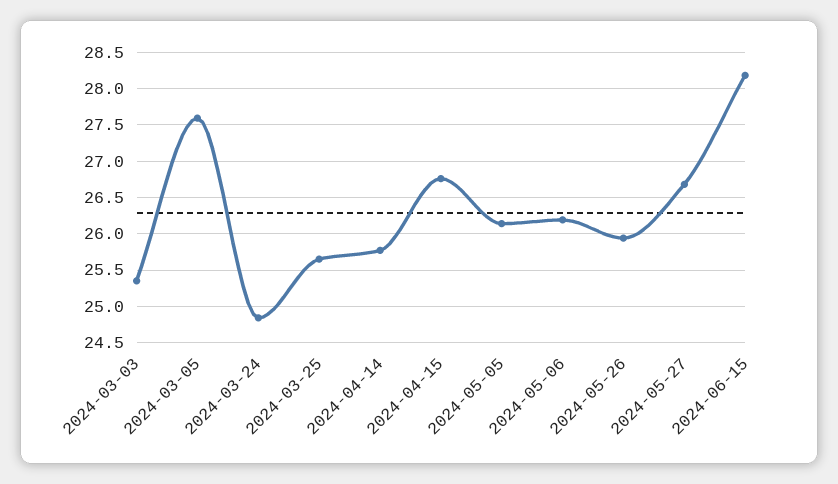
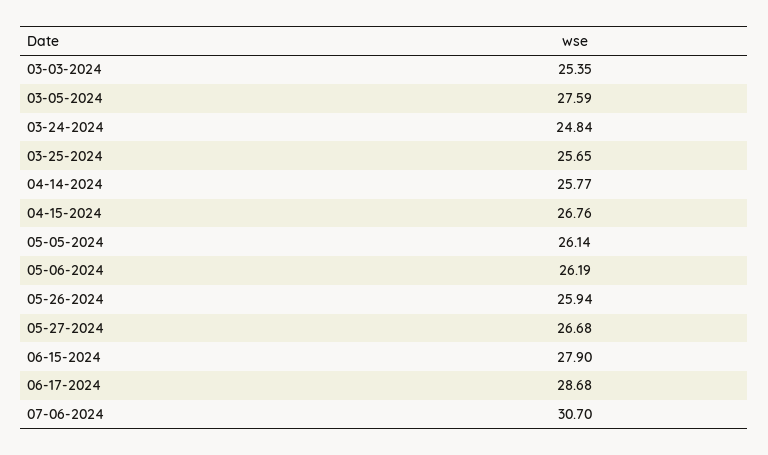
2024-06-15: 28.2 -> 27.9
06-17-2024: none -> 28.68
07-06-2024: none -> 30.7

